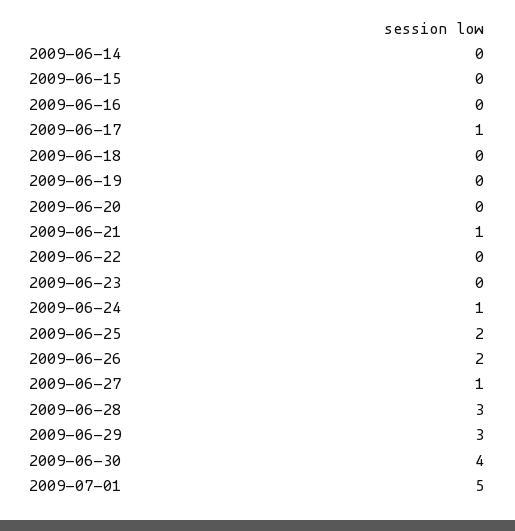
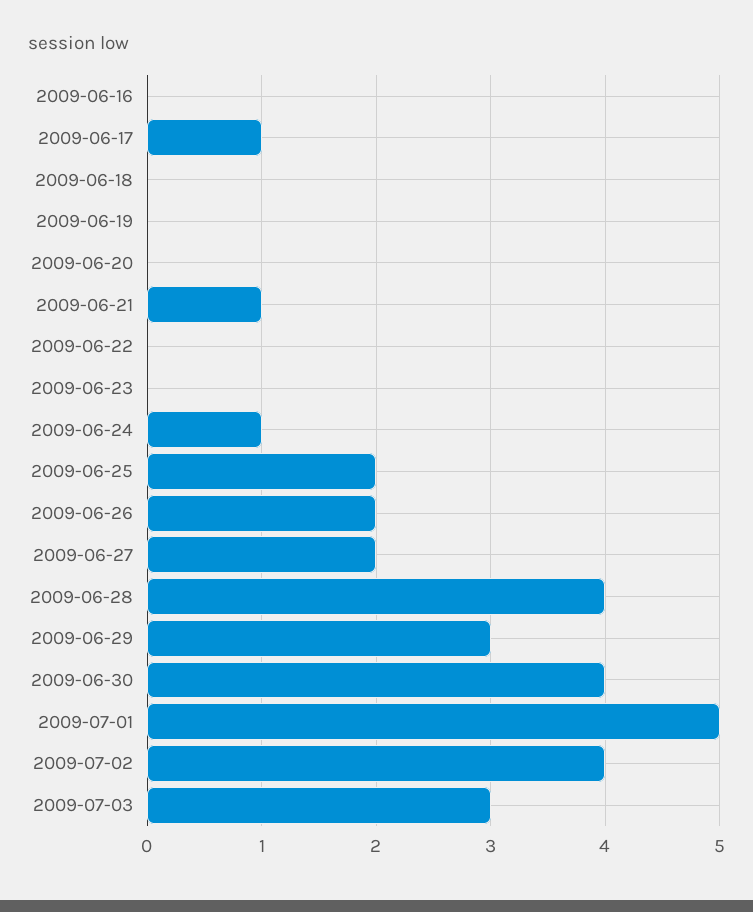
2009-06-14: 0 -> none
2009-06-15: 0 -> none
2009-06-27: 1 -> 2
2009-06-28: 3 -> 4
2009-07-02: none -> 4
2009-07-03: none -> 3

